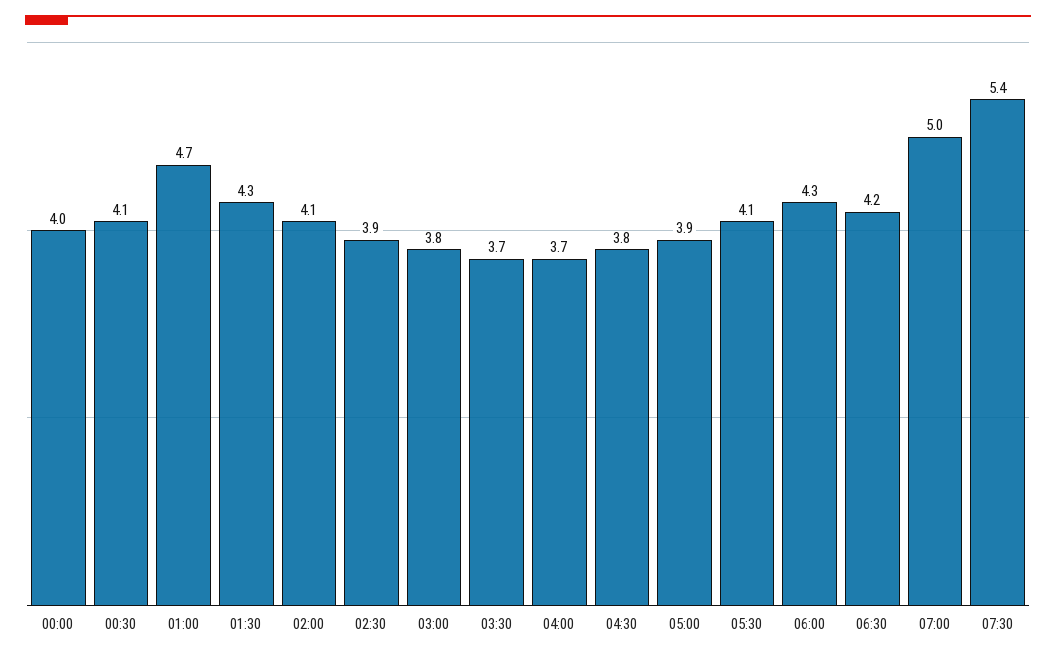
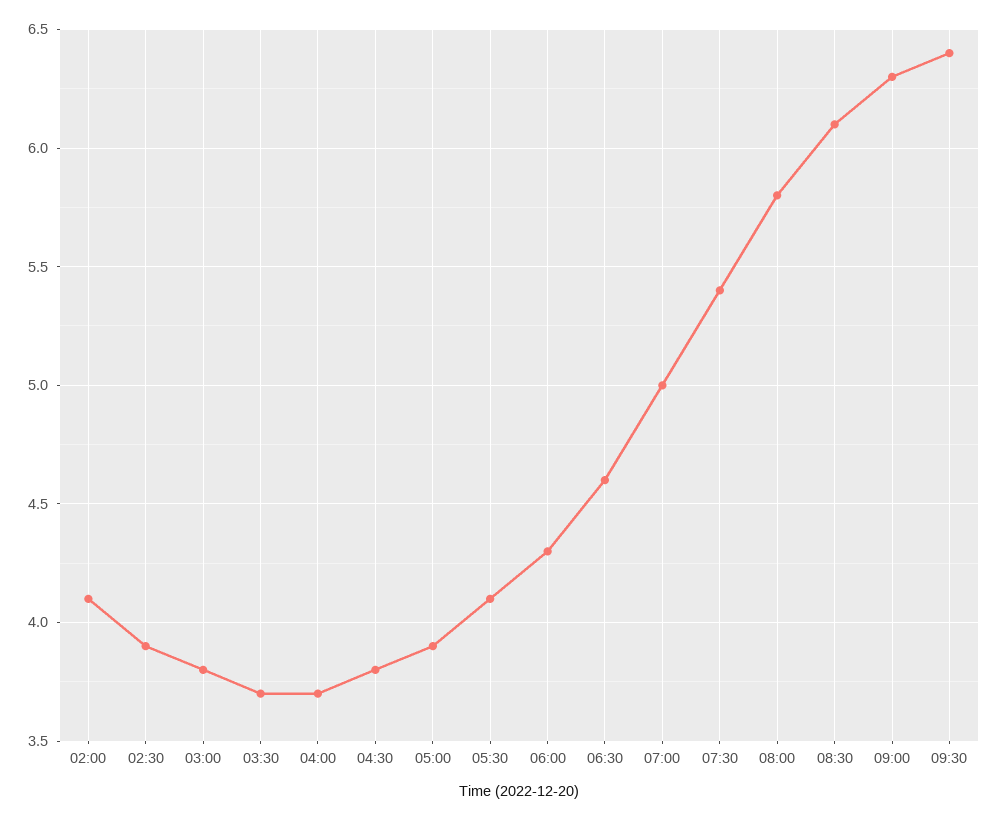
00:00: 4 -> none
00:30: 4.1 -> none
01:00: 4.7 -> none
01:30: 4.3 -> none
06:30: 4.2 -> 4.6
08:00: none -> 5.8
08:30: none -> 6.1
09:00: none -> 6.3
09:30: none -> 6.4

